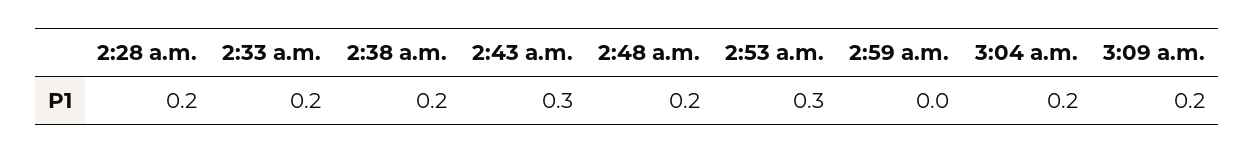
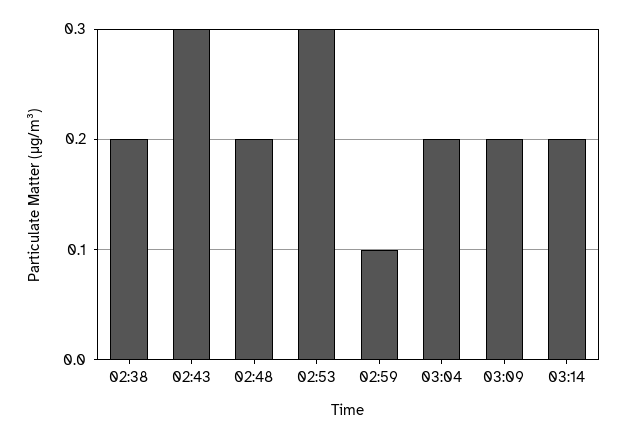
2:28 a.m.: 0.2 -> none
2:33 a.m.: 0.2 -> none
2:59 a.m.: 0 -> 0.1
03:14: none -> 0.2

